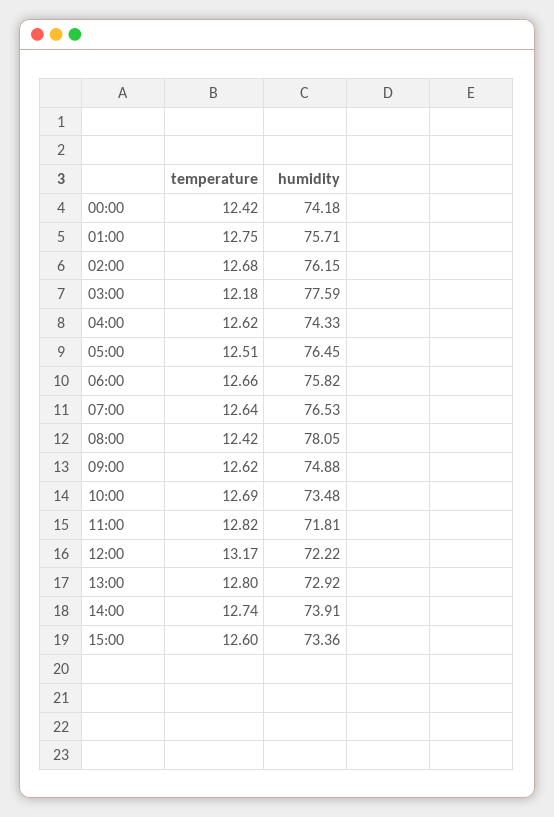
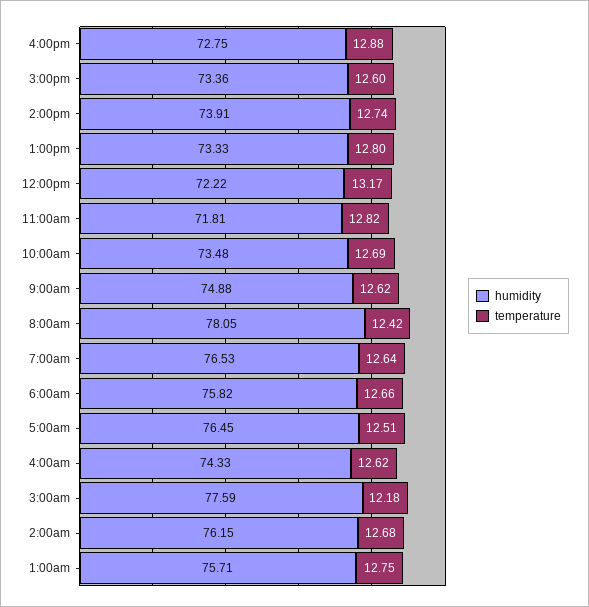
temperature, 00:00: 12.42 -> none
humidity, 00:00: 74.18 -> none
humidity, 13:00: 72.92 -> 73.33
humidity, 4:00pm: none -> 72.75
temperature, 4:00pm: none -> 12.88

